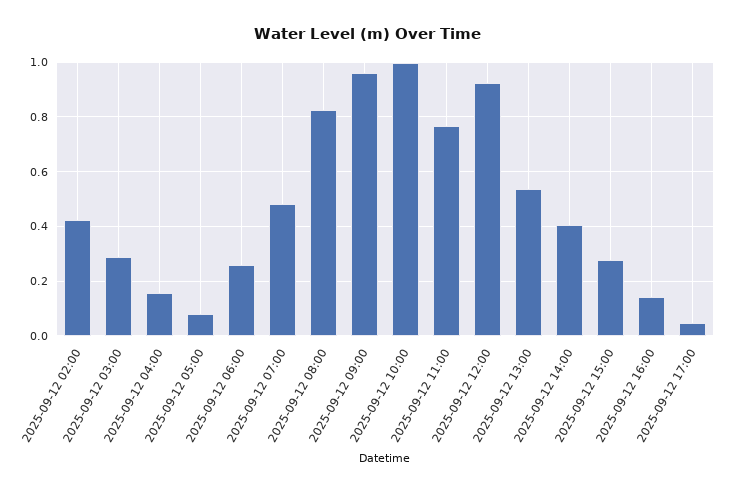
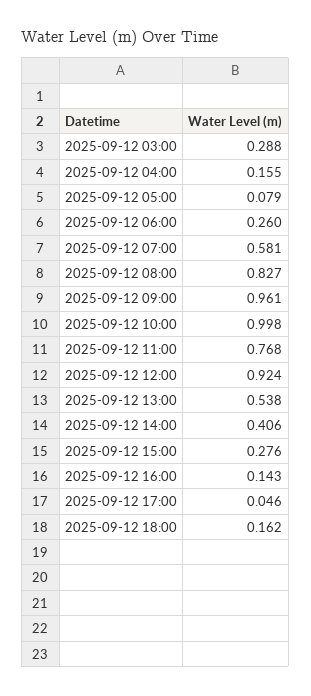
2025-09-12 02:00: 0.425 -> none
2025-09-12 07:00: 0.475 -> 0.581
2025-09-12 18:00: none -> 0.162

